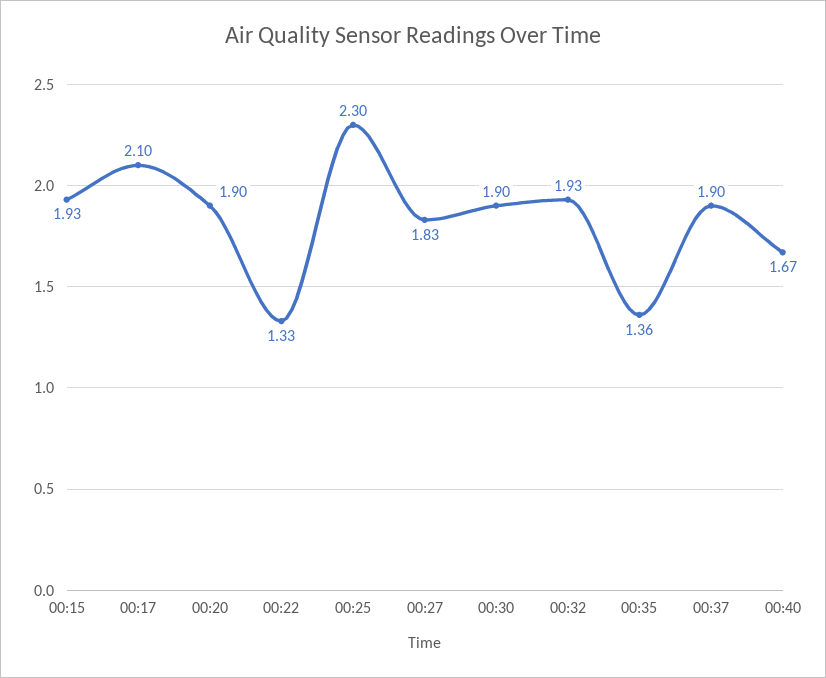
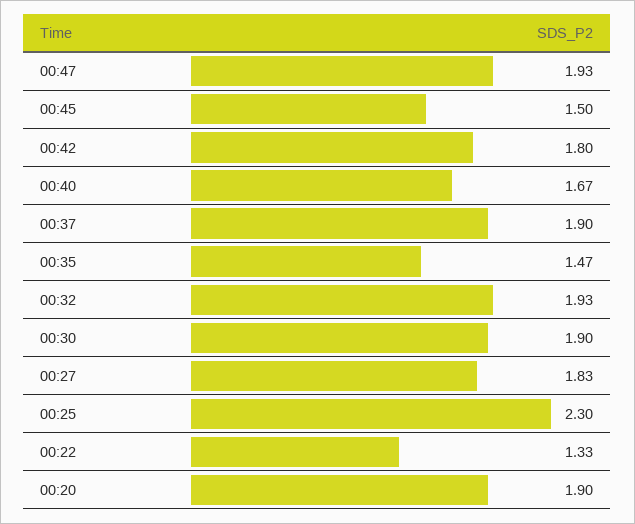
00:15: 1.93 -> none
00:17: 2.1 -> none
00:35: 1.36 -> 1.47
00:47: none -> 1.93
00:45: none -> 1.5
00:42: none -> 1.8

